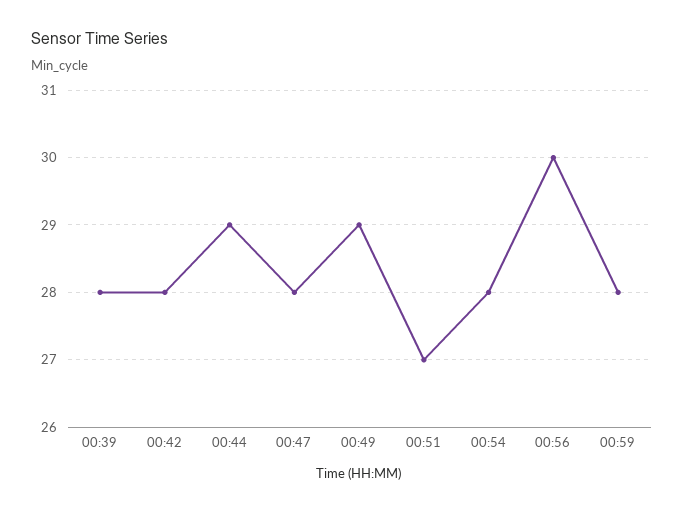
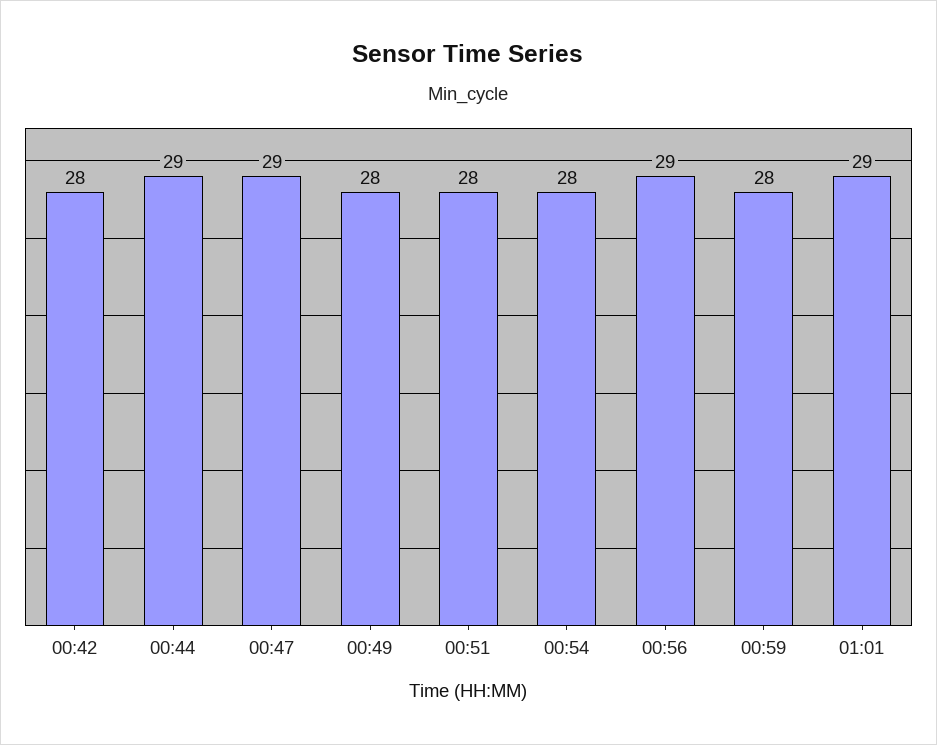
00:39: 28 -> none
00:47: 28 -> 29
00:49: 29 -> 28
00:51: 27 -> 28
00:56: 30 -> 29
01:01: none -> 29

